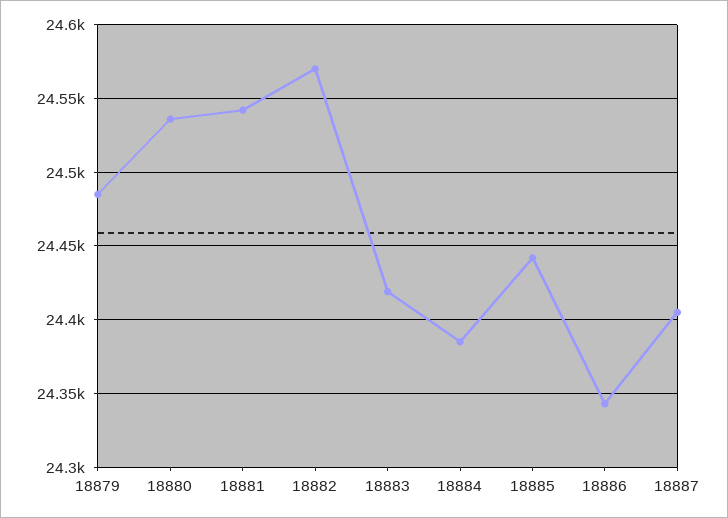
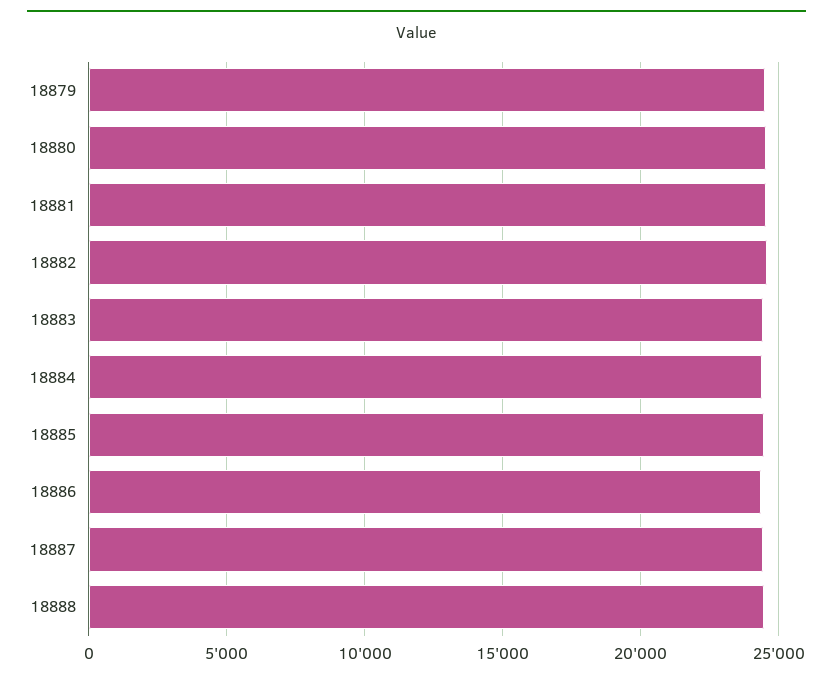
18888: none -> 24500

